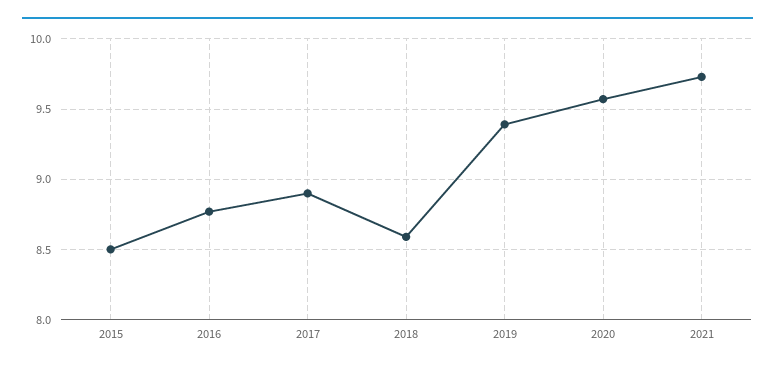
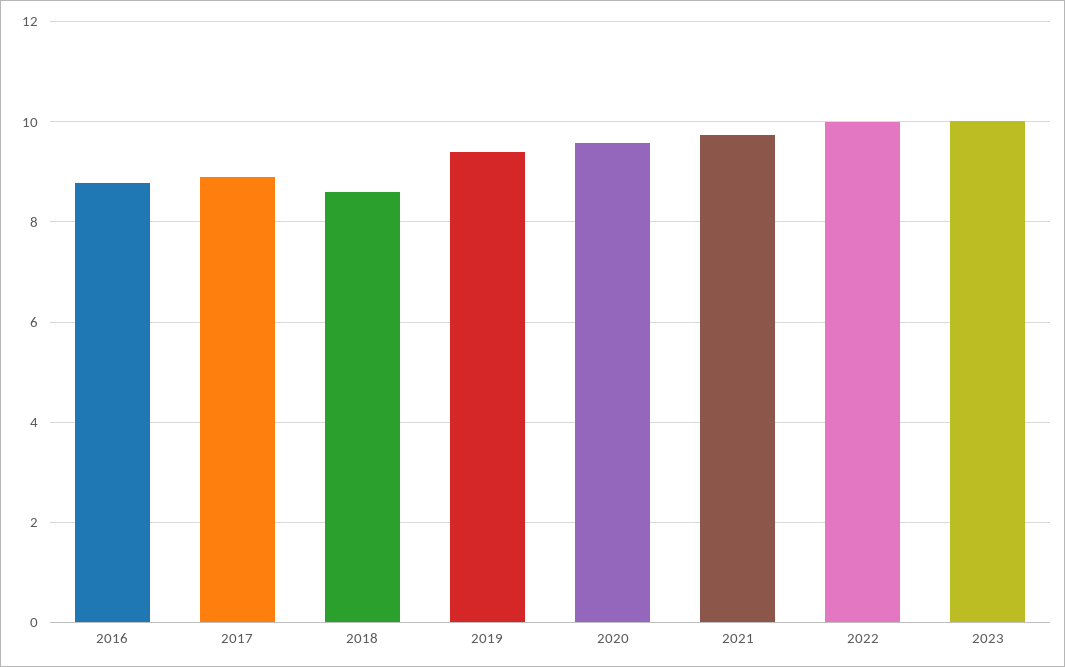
2015: 8.5 -> none
2022: none -> 10
2023: none -> 10

